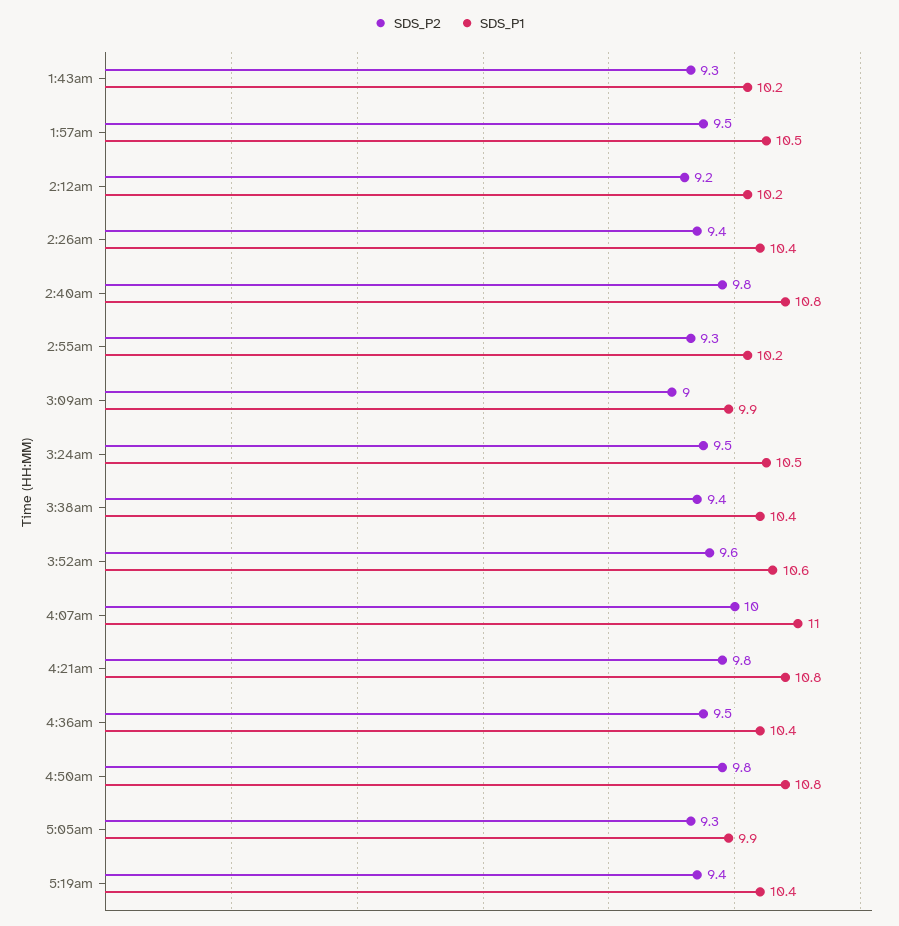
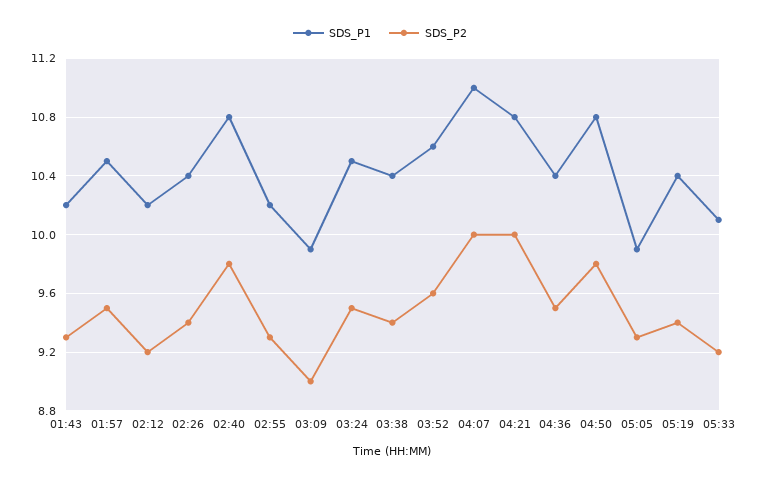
SDS_P2, 4:21am: 9.8 -> 10
SDS_P1, 05:33: none -> 10.1
SDS_P2, 05:33: none -> 9.2

